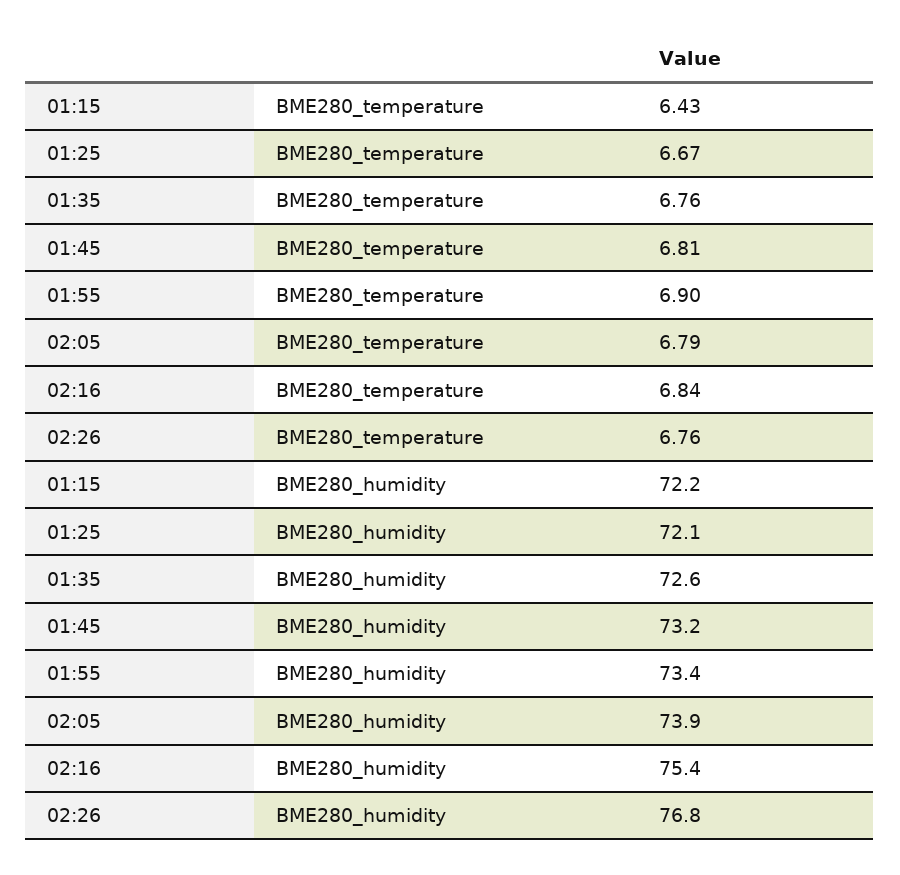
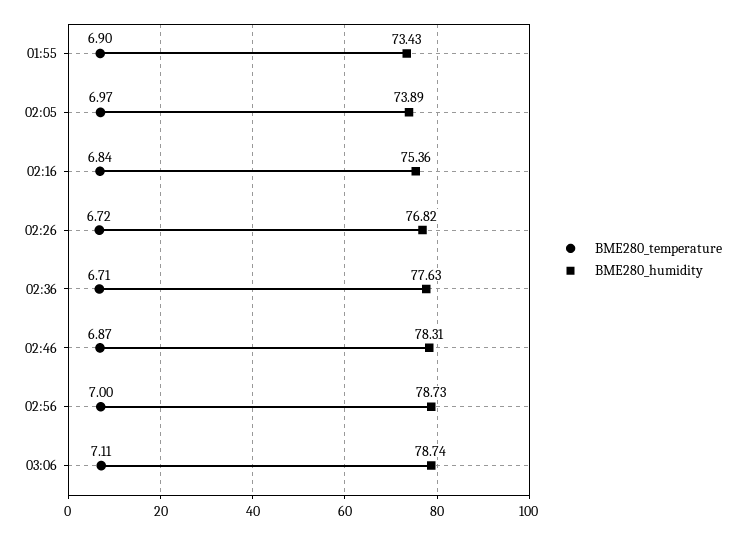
BME280_temperature, 01:15: 6.43 -> none
BME280_temperature, 01:25: 6.67 -> none
BME280_temperature, 01:35: 6.76 -> none
BME280_temperature, 01:45: 6.81 -> none
BME280_temperature, 02:05: 6.79 -> 6.97
BME280_temperature, 02:26: 6.76 -> 6.72
BME280_humidity, 01:15: 72.2 -> none
BME280_humidity, 01:25: 72.1 -> none
BME280_humidity, 01:35: 72.6 -> none
BME280_humidity, 01:45: 73.2 -> none
BME280_temperature, 02:36: none -> 6.71
BME280_humidity, 02:36: none -> 77.63
BME280_temperature, 02:46: none -> 6.87
BME280_humidity, 02:46: none -> 78.31
BME280_temperature, 02:56: none -> 7
BME280_humidity, 02:56: none -> 78.73
BME280_temperature, 03:06: none -> 7.11
BME280_humidity, 03:06: none -> 78.74

